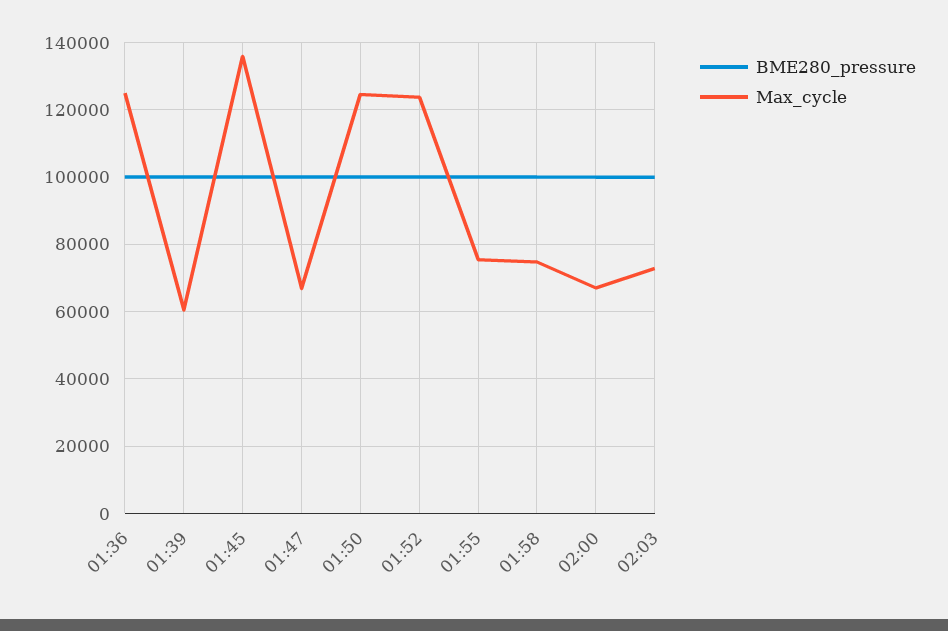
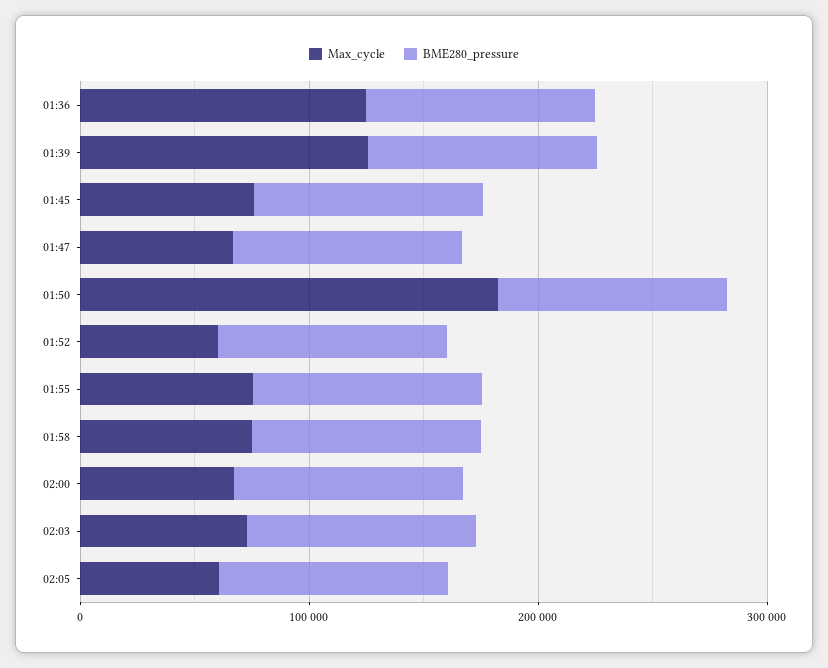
Max_cycle, 01:39: 60000 -> 120000
Max_cycle, 01:45: 136000 -> 80000
Max_cycle, 01:50: 124000 -> 180000
Max_cycle, 01:52: 124000 -> 60000
Max_cycle, 02:05: none -> 60000
BME280_pressure, 02:05: none -> 100000

